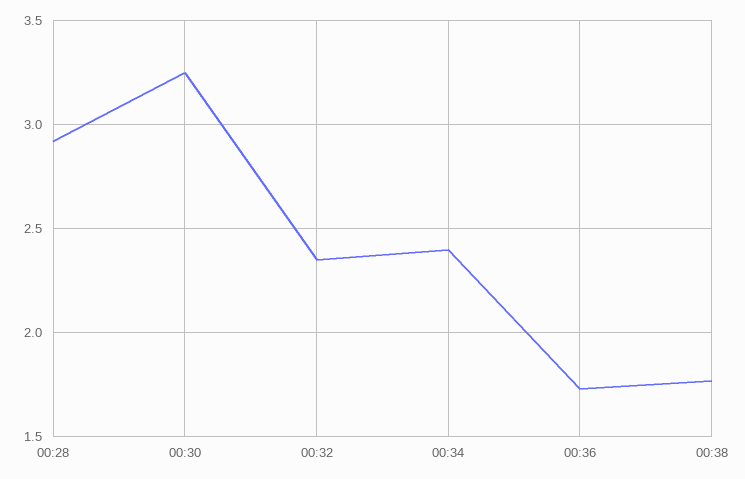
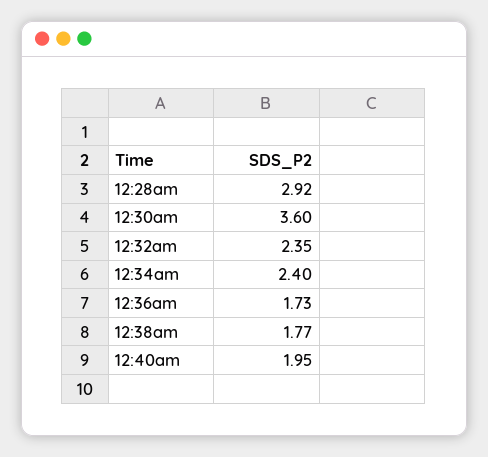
00:30: 3.25 -> 3.6
12:40am: none -> 1.95

